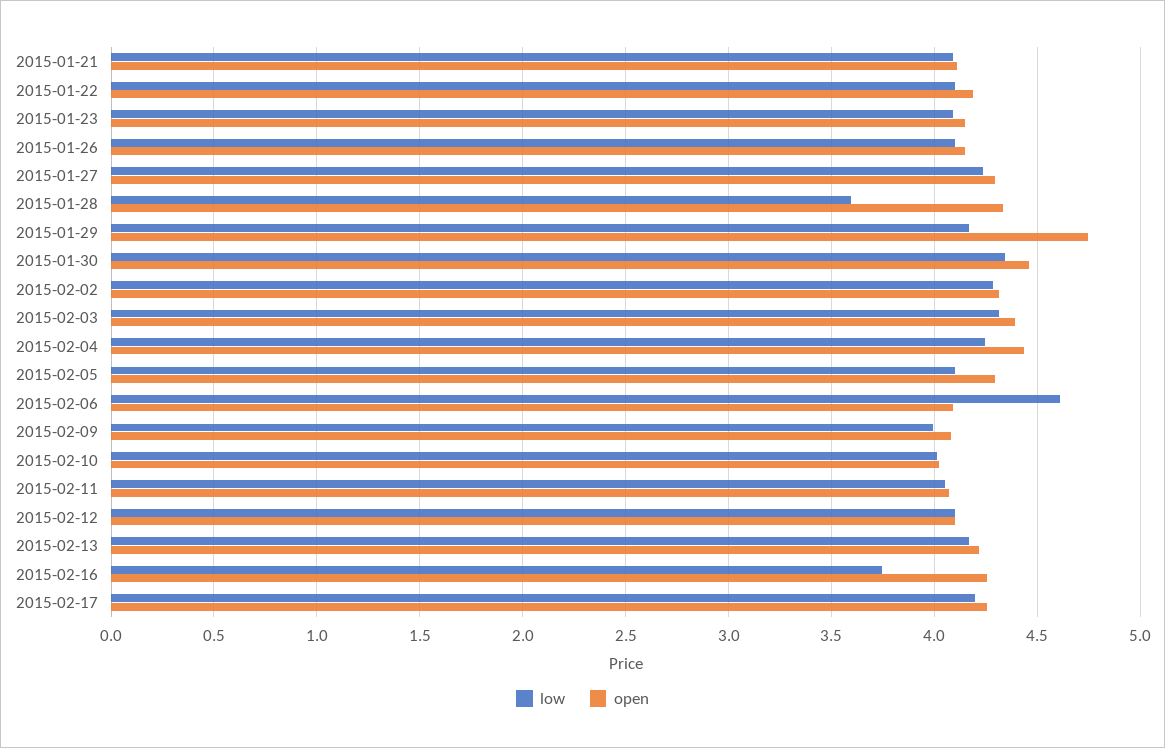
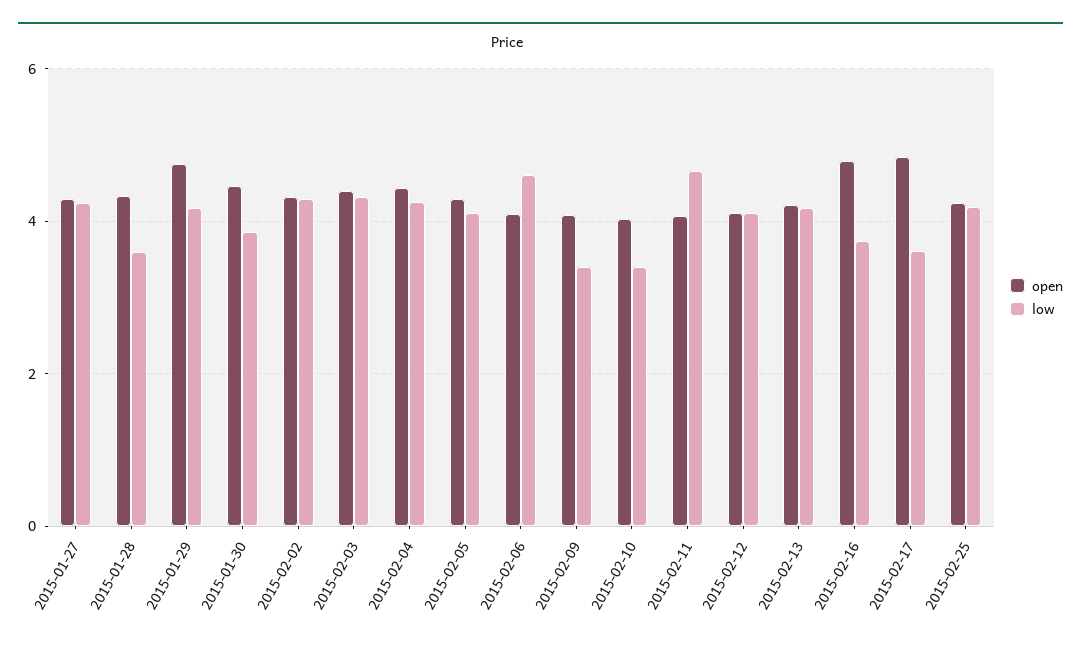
low, 2015-01-21: 4.1 -> none
open, 2015-01-21: 4.1 -> none
low, 2015-01-22: 4.1 -> none
open, 2015-01-22: 4.2 -> none
low, 2015-01-23: 4.1 -> none
open, 2015-01-23: 4.15 -> none
low, 2015-01-26: 4.1 -> none
open, 2015-01-26: 4.15 -> none
low, 2015-01-30: 4.35 -> 3.8
low, 2015-02-09: 4 -> 3.4
low, 2015-02-10: 4 -> 3.4
low, 2015-02-11: 4.05 -> 4.6
open, 2015-02-16: 4.25 -> 4.8
low, 2015-02-17: 4.2 -> 3.6
open, 2015-02-17: 4.25 -> 4.8
open, 2015-02-25: none -> 4.2
low, 2015-02-25: none -> 4.2

